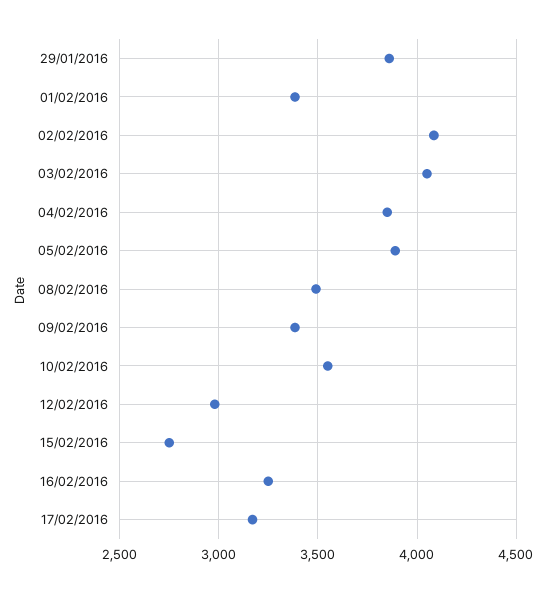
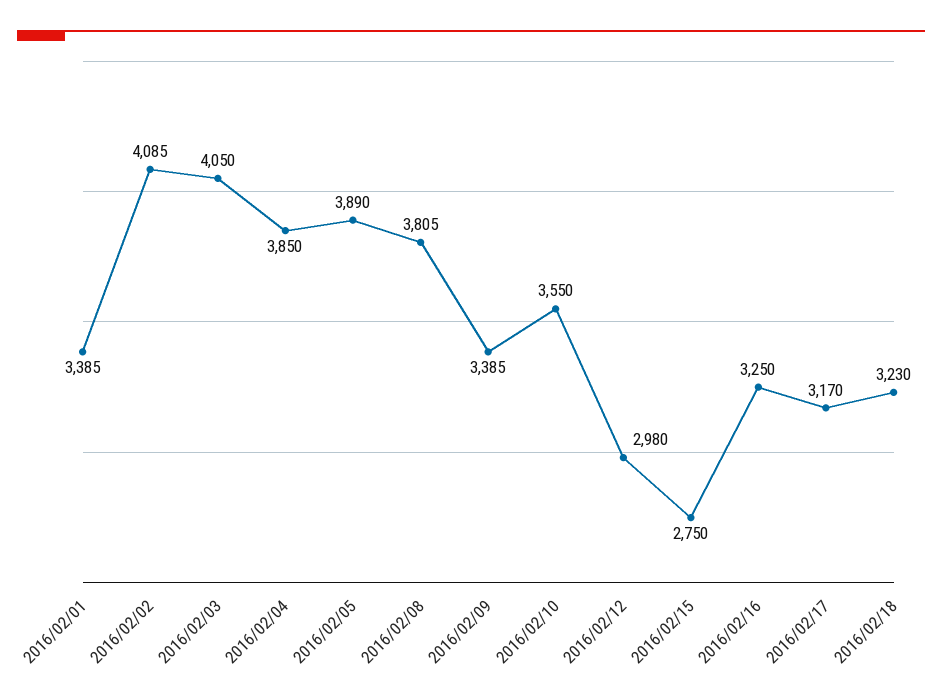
29/01/2016: 3850 -> none
08/02/2016: 3500 -> 3805
2016/02/18: none -> 3230

